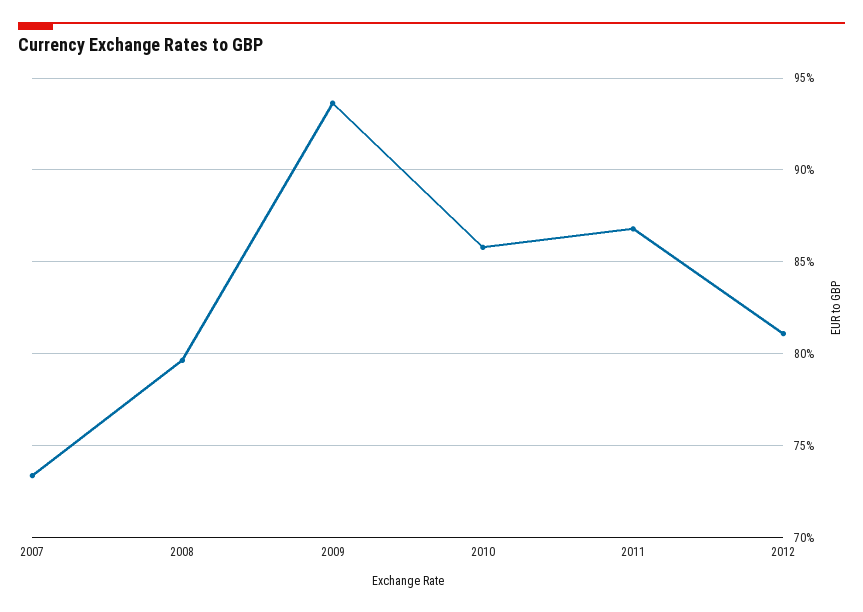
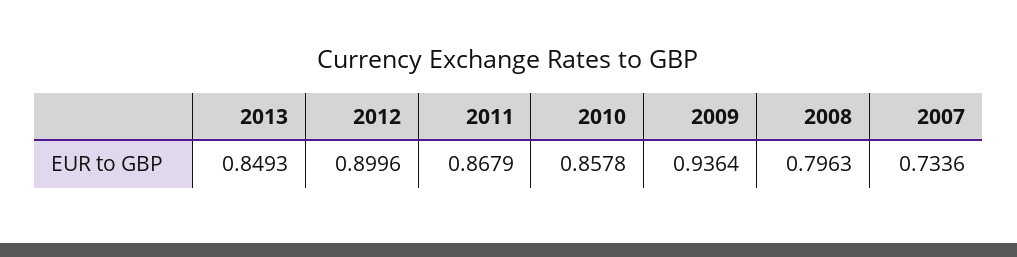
2012: 0.81 -> 0.8996
2013: none -> 0.8493

